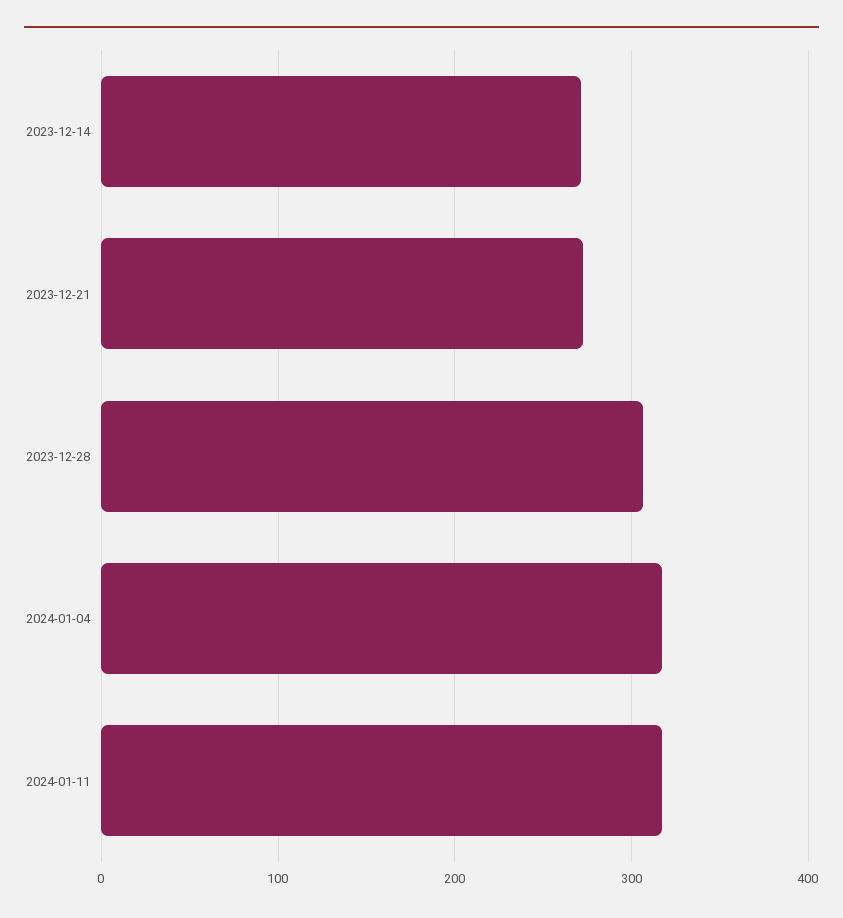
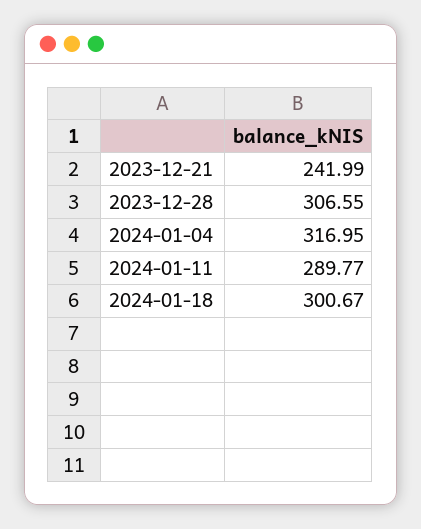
2023-12-14: 270 -> none
2023-12-21: 270 -> 241.99
2024-01-11: 320 -> 289.77
2024-01-18: none -> 300.67

